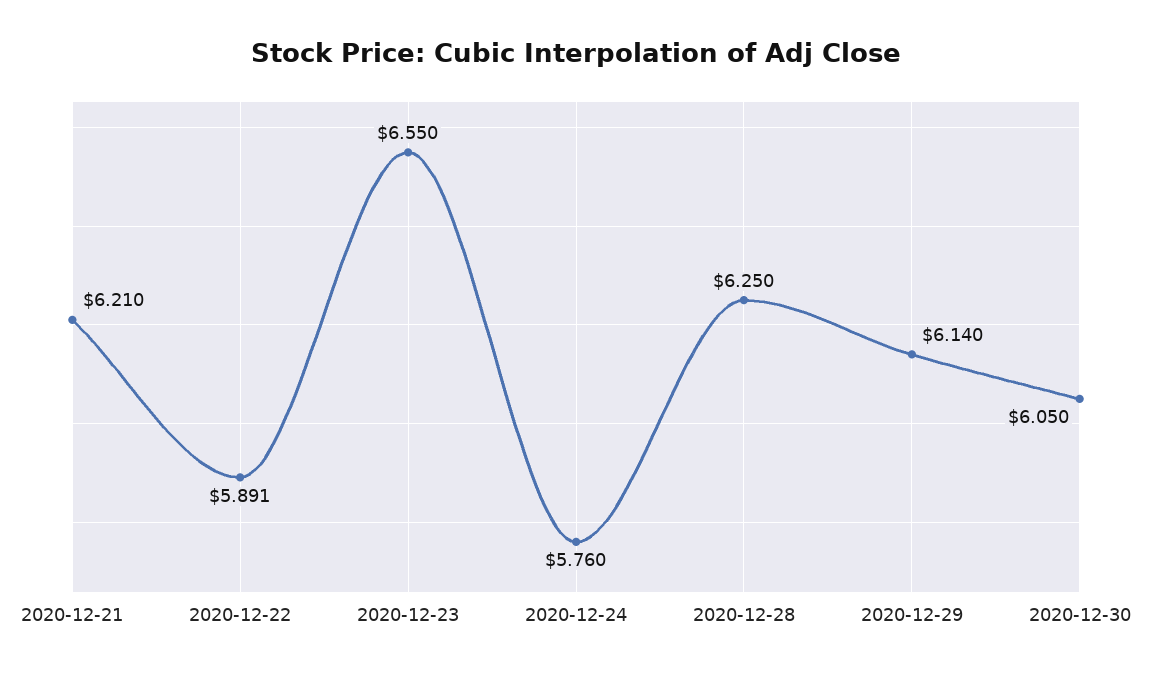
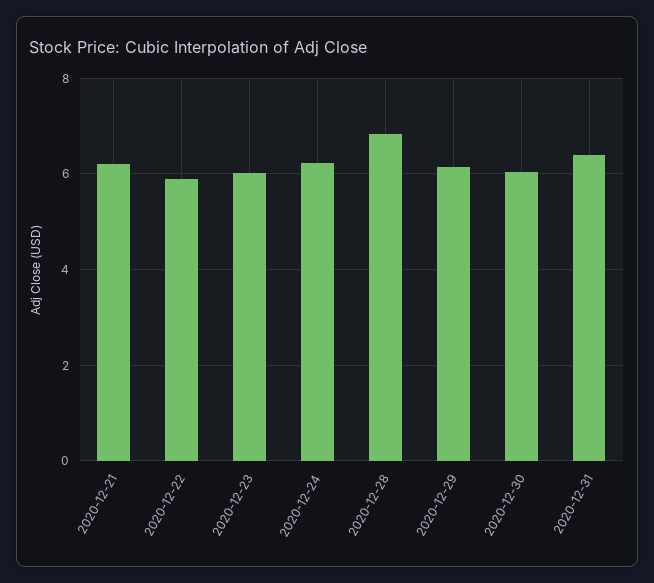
2020-12-23: 6.55 -> 6
2020-12-24: 5.76 -> 6.2
2020-12-28: 6.25 -> 6.8
2020-12-31: none -> 6.4

